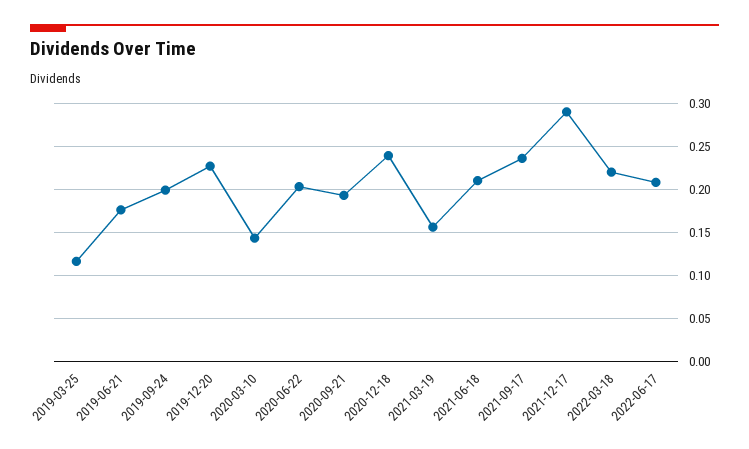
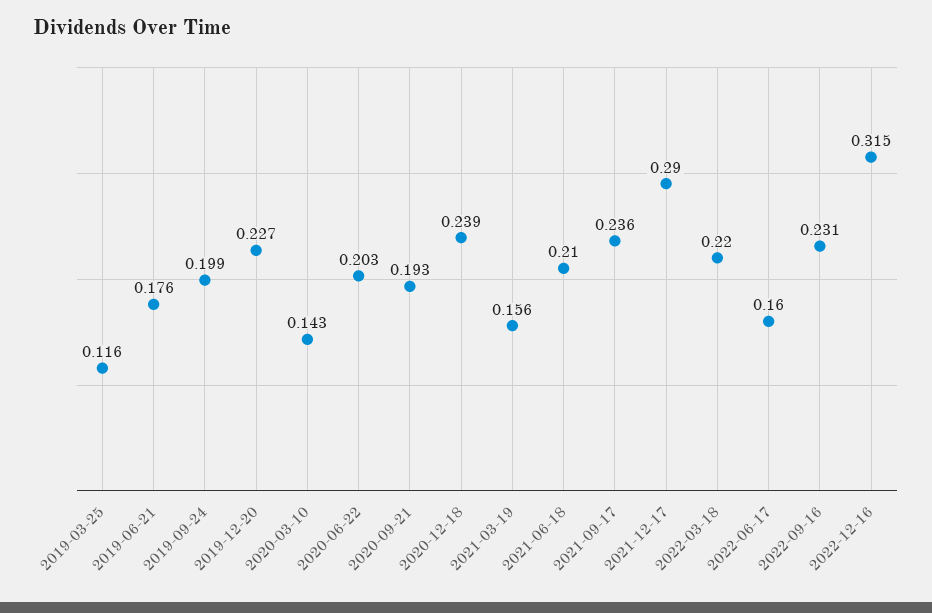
2022-06-17: 0.21 -> 0.16
2022-09-16: none -> 0.231
2022-12-16: none -> 0.315

